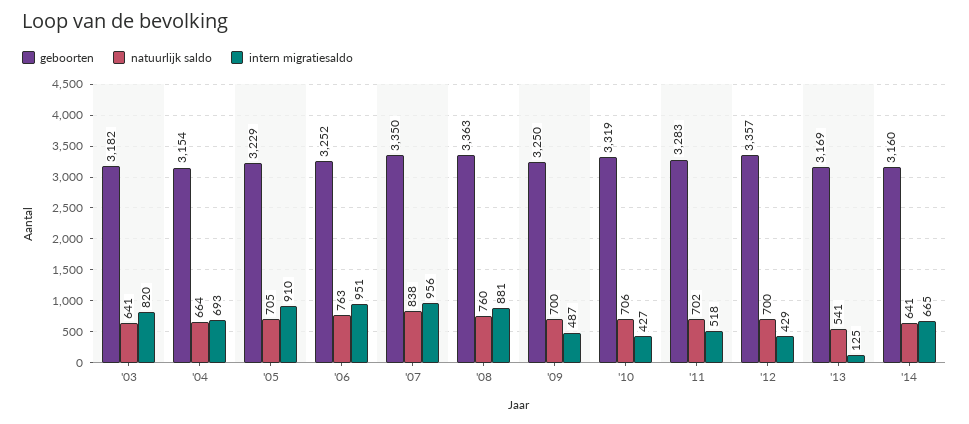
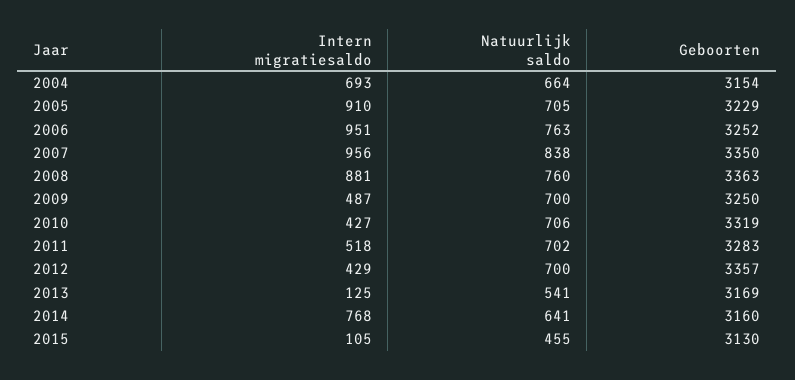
geboorten, '03: 3182 -> none
natuurlijk saldo, '03: 641 -> none
intern migratiesaldo, '03: 820 -> none
intern migratiesaldo, '14: 665 -> 768
intern migratiesaldo, 2015: none -> 105
natuurlijk saldo, 2015: none -> 455
geboorten, 2015: none -> 3130

